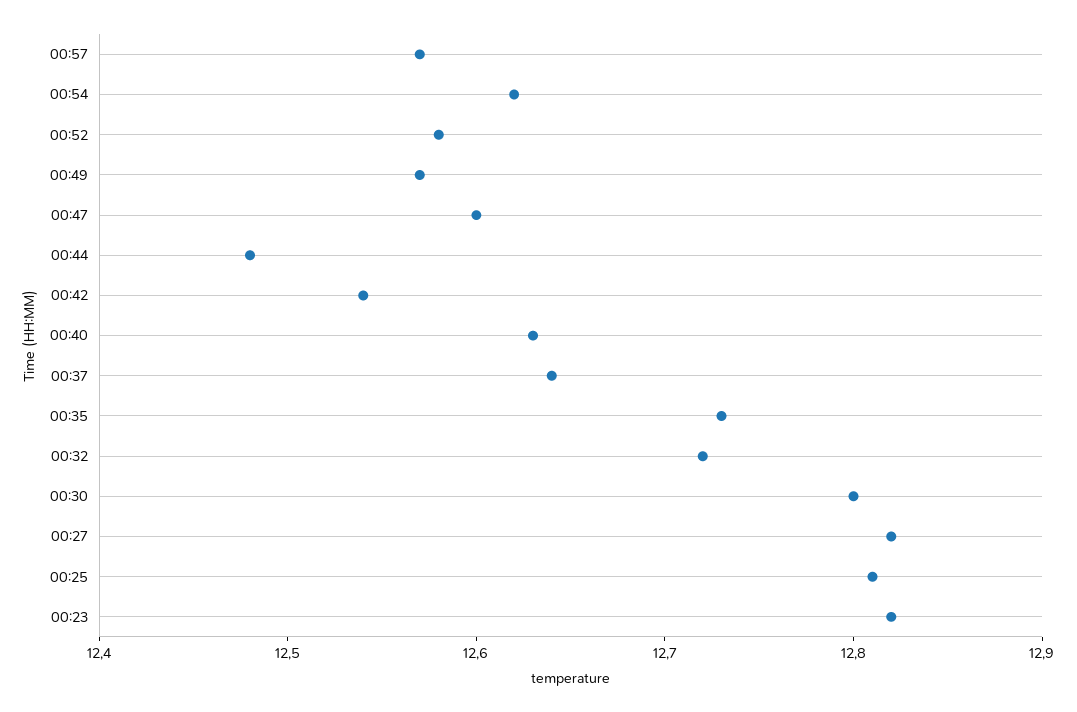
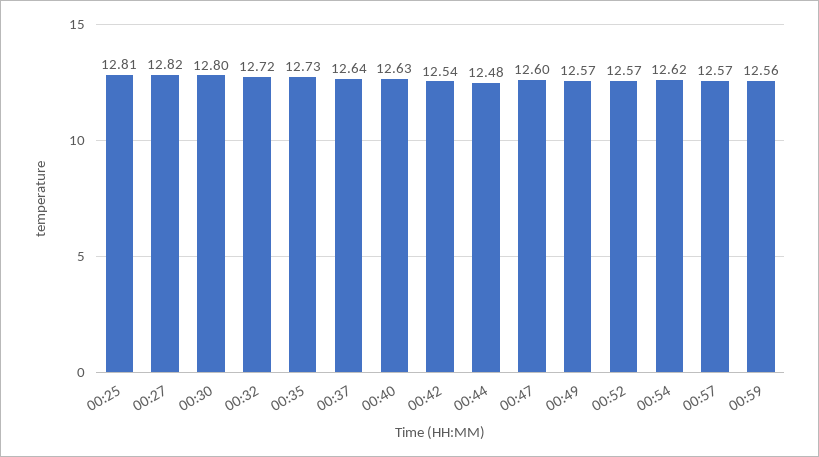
00:52: 12.58 -> 12.57
00:23: 12.82 -> none
00:59: none -> 12.56

